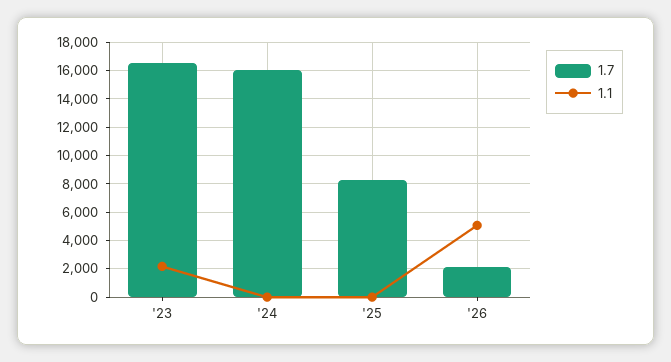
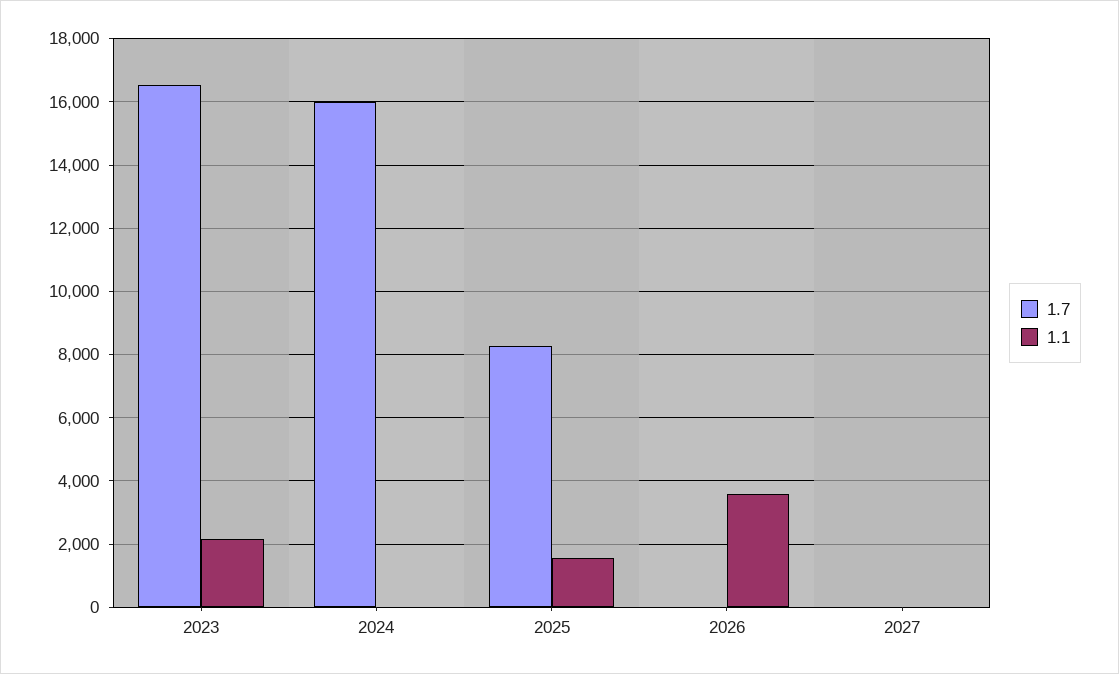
1.1, '25: 0 -> 1600
1.7, '26: 2000 -> 0
1.1, '26: 5000 -> 3600
1.7, 2027: none -> 0
1.1, 2027: none -> 0

